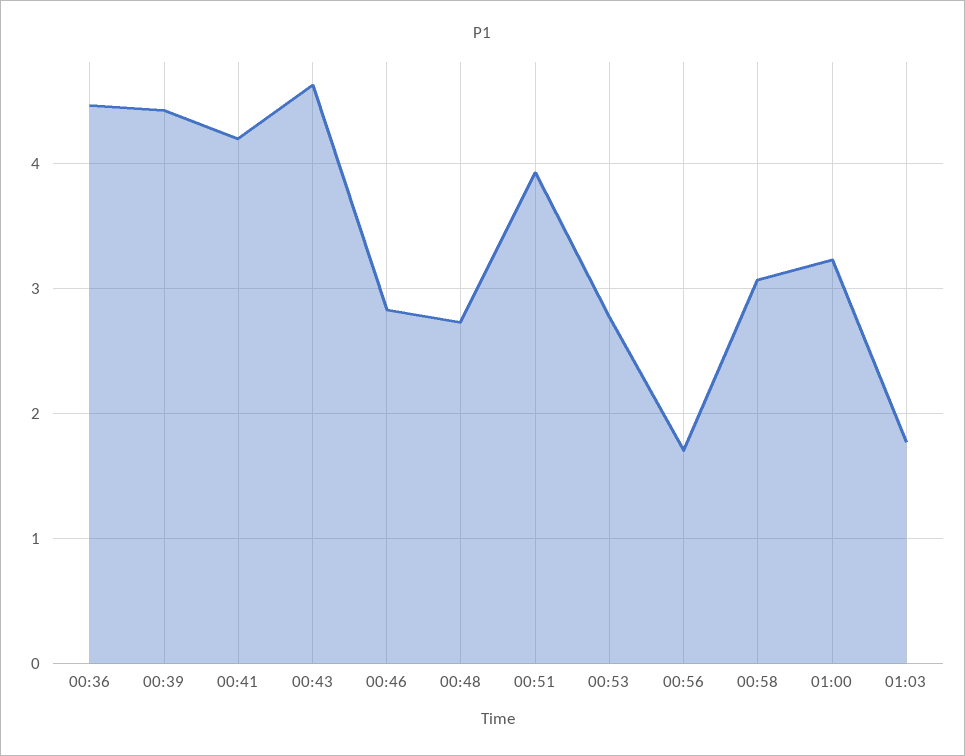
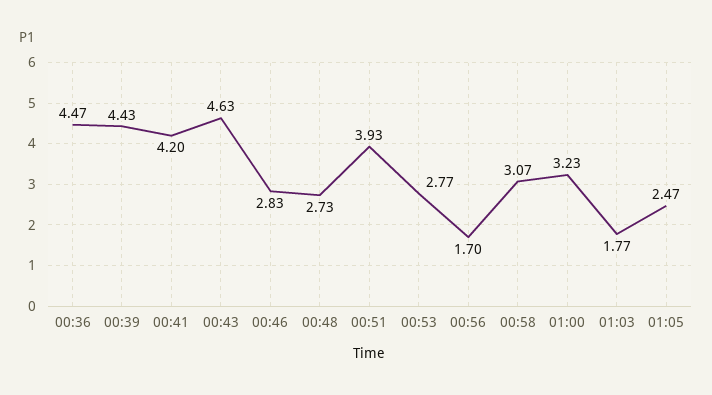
01:05: none -> 2.47

